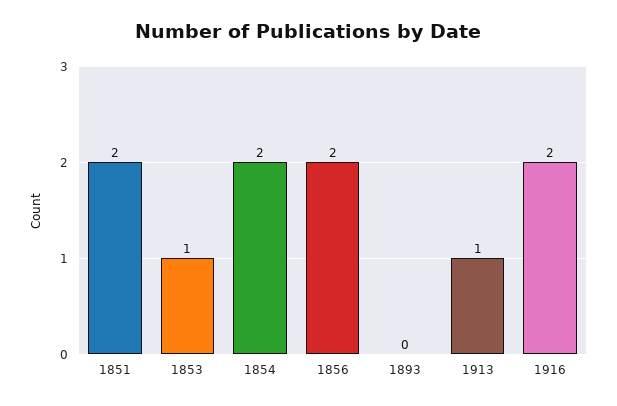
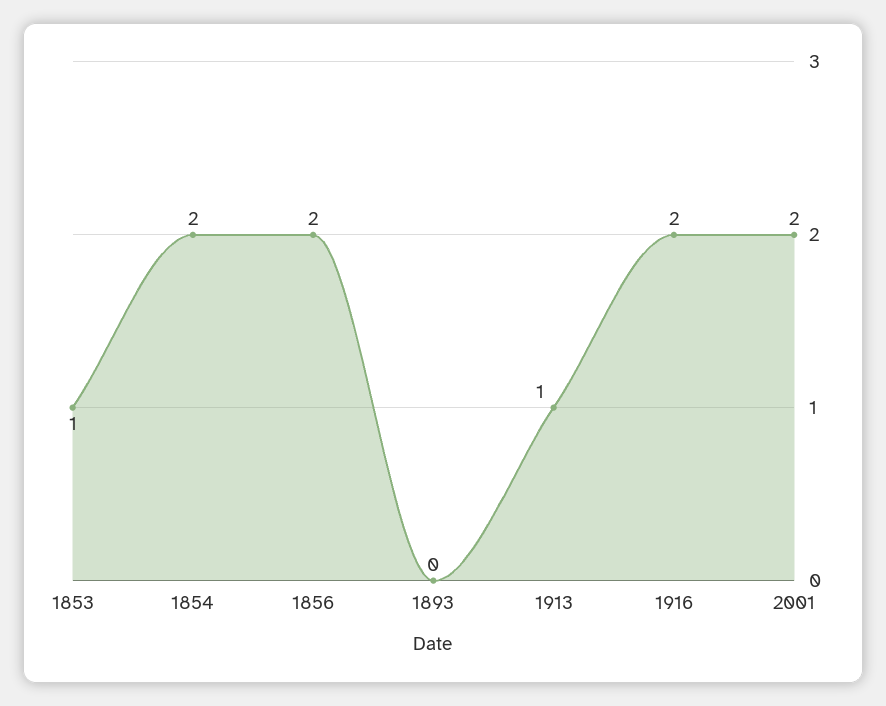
1851: 2 -> none
2001: none -> 2

